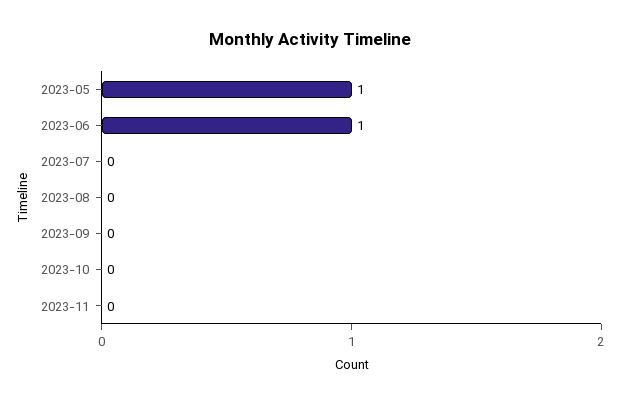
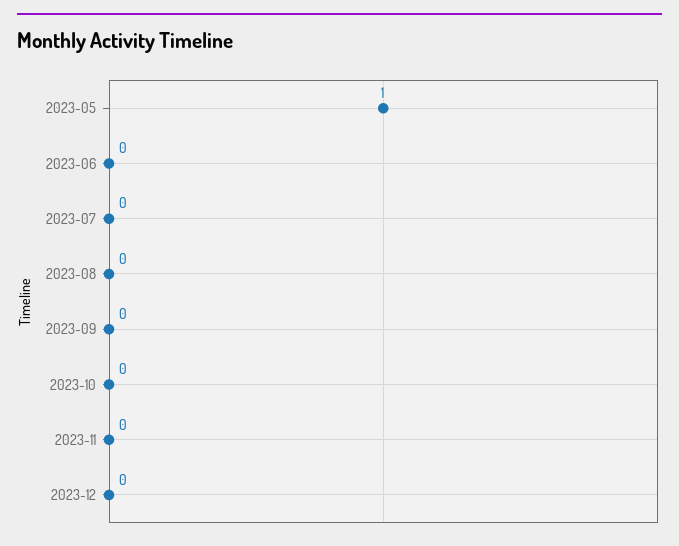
2023-06: 1 -> 0
2023-12: none -> 0

